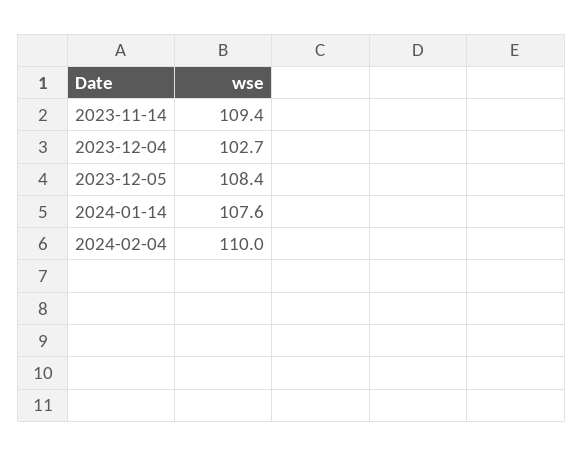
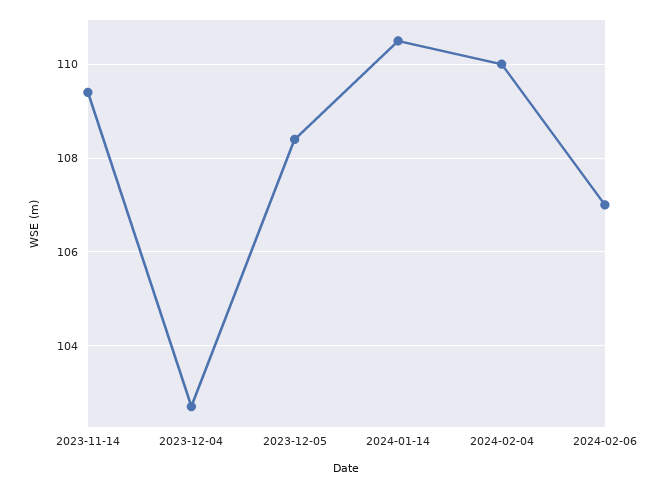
2024-01-14: 107.6 -> 110.5
2024-02-06: none -> 107

